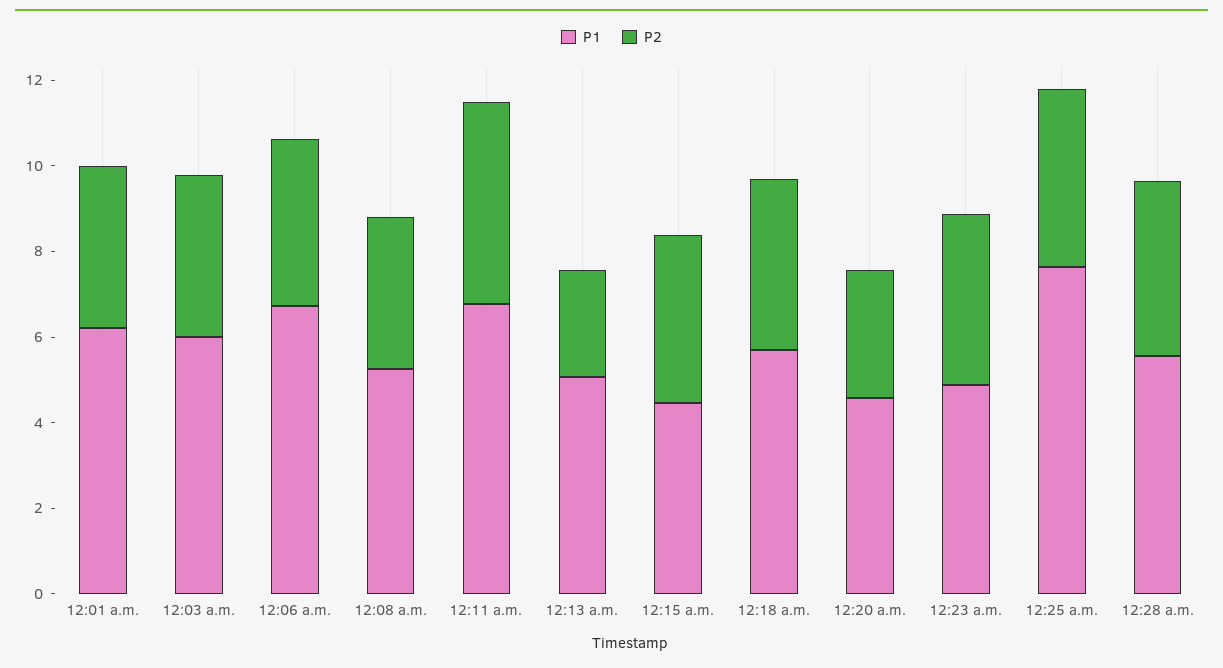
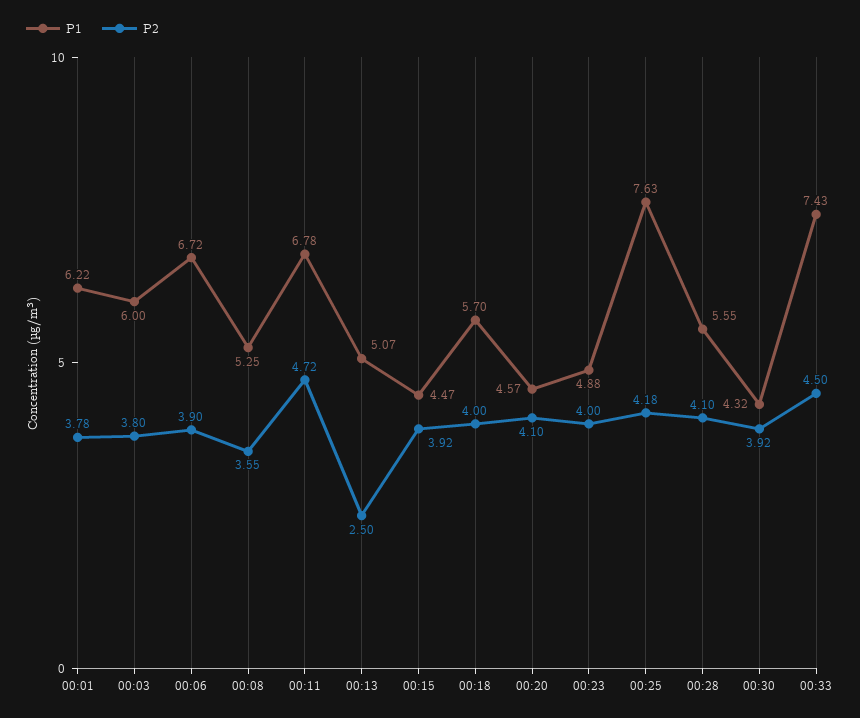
P2, 12:20 a.m.: 3 -> 4.1
P1, 00:30: none -> 4.32
P2, 00:30: none -> 3.92
P1, 00:33: none -> 7.43
P2, 00:33: none -> 4.5

